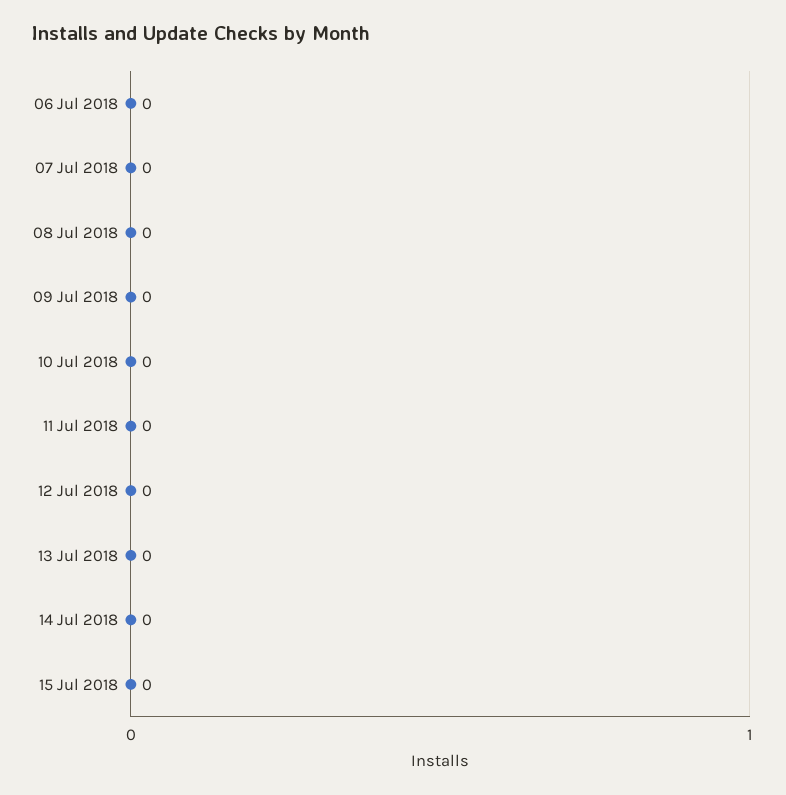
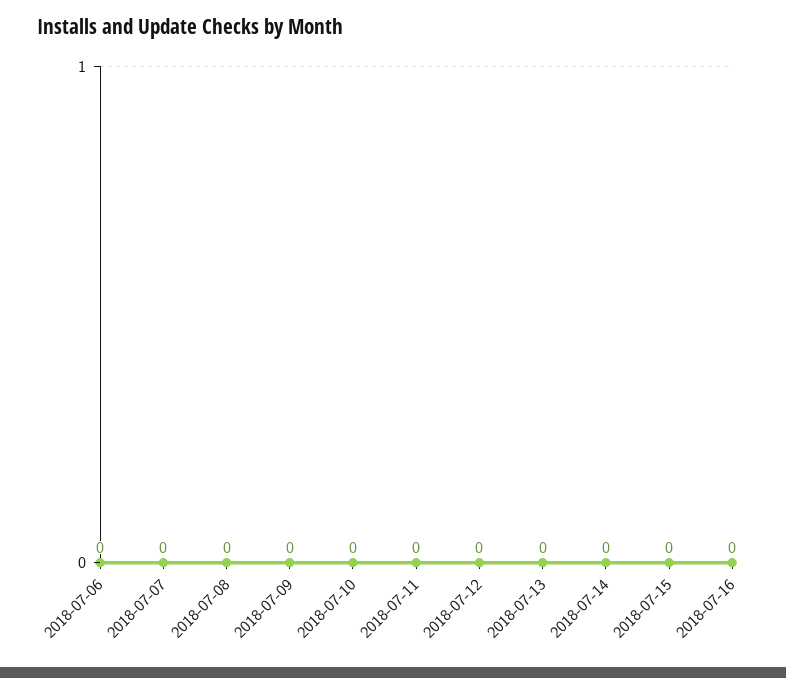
2018-07-16: none -> 0

